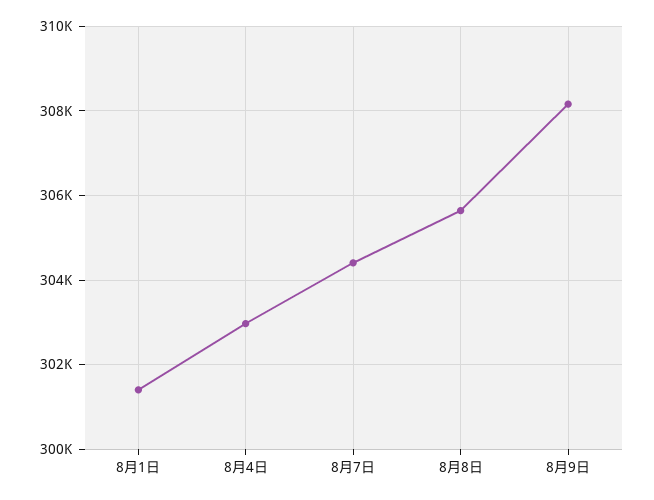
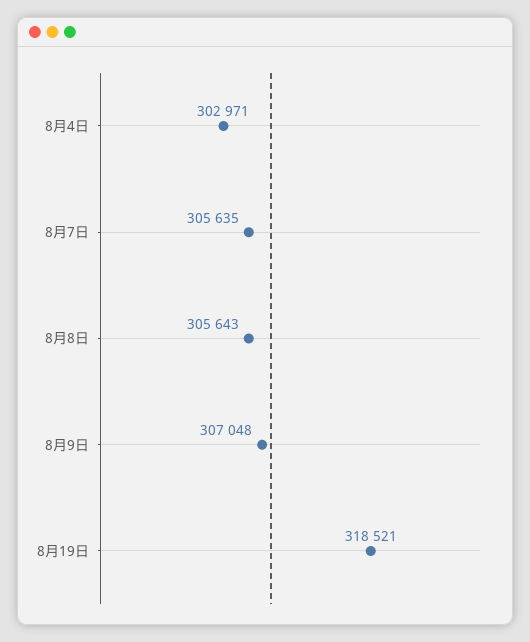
8月1日: 301400 -> none
8月7日: 304400 -> 305635
8月9日: 308200 -> 307048
8月19日: none -> 318521

